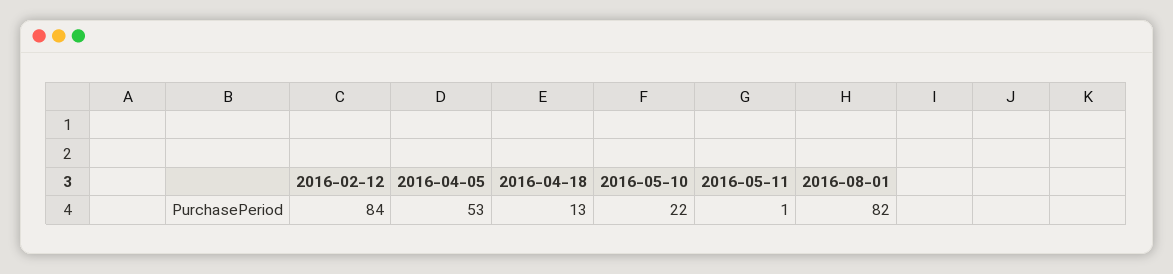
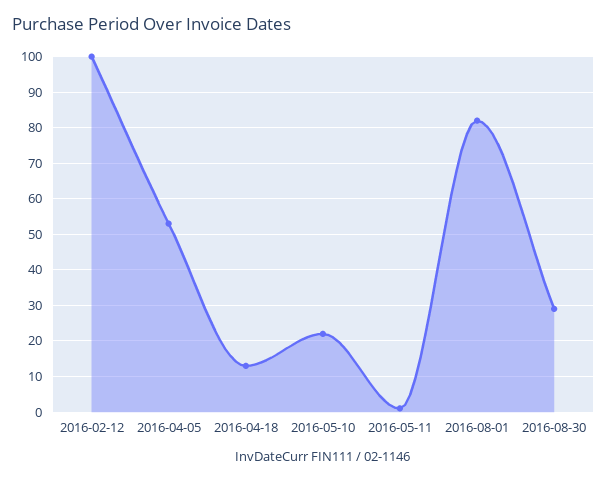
2016-02-12: 84 -> 100
2016-08-30: none -> 30

